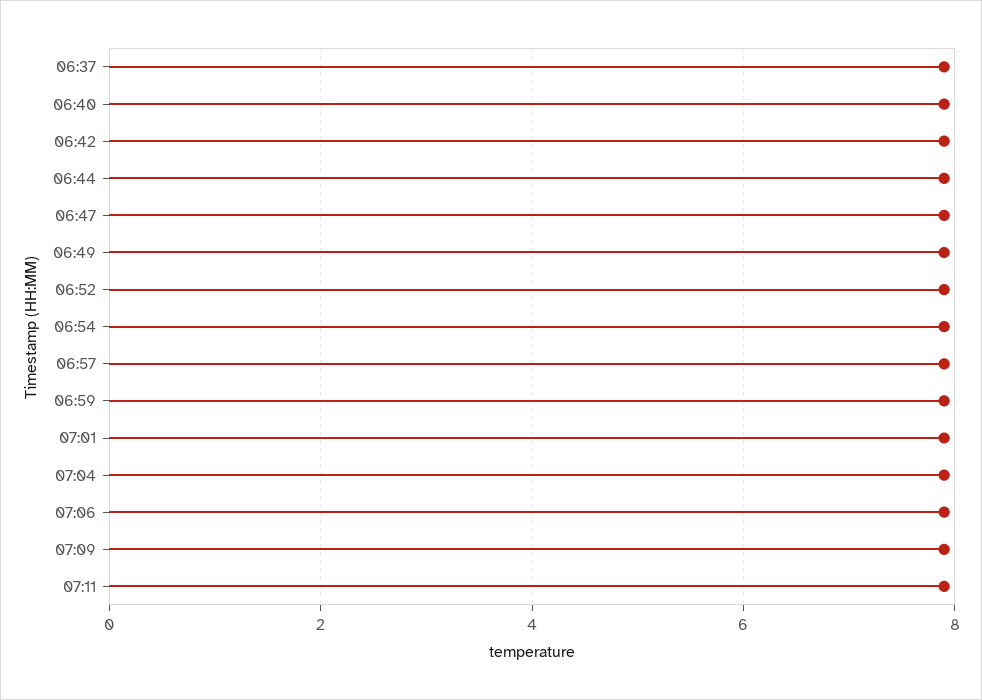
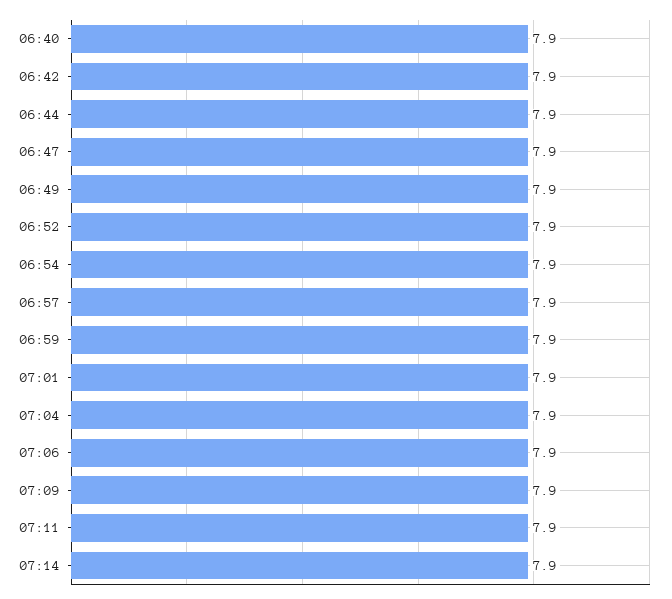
06:37: 8 -> none
07:14: none -> 7.9

